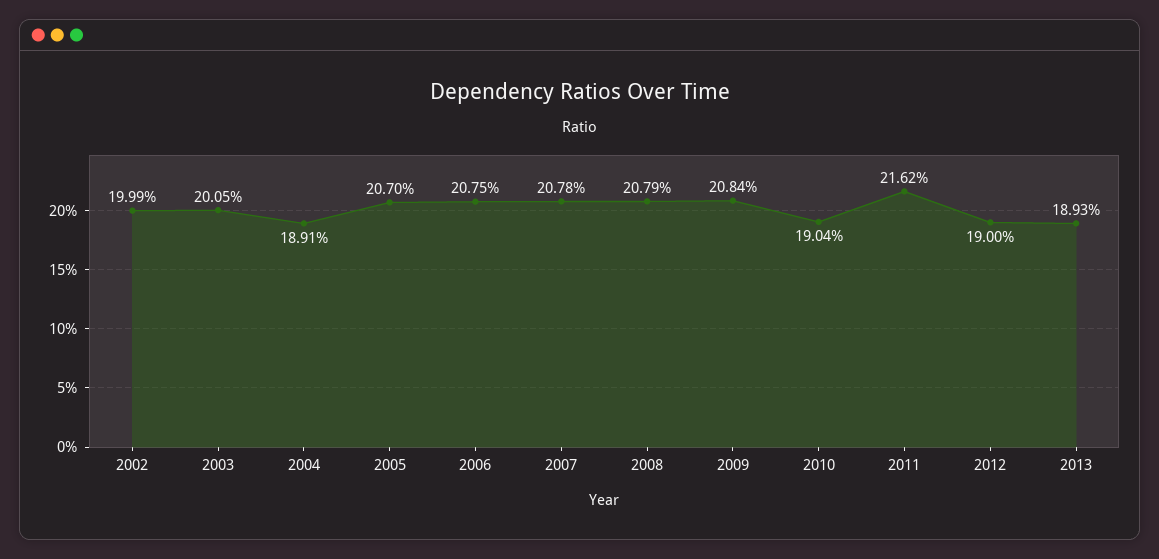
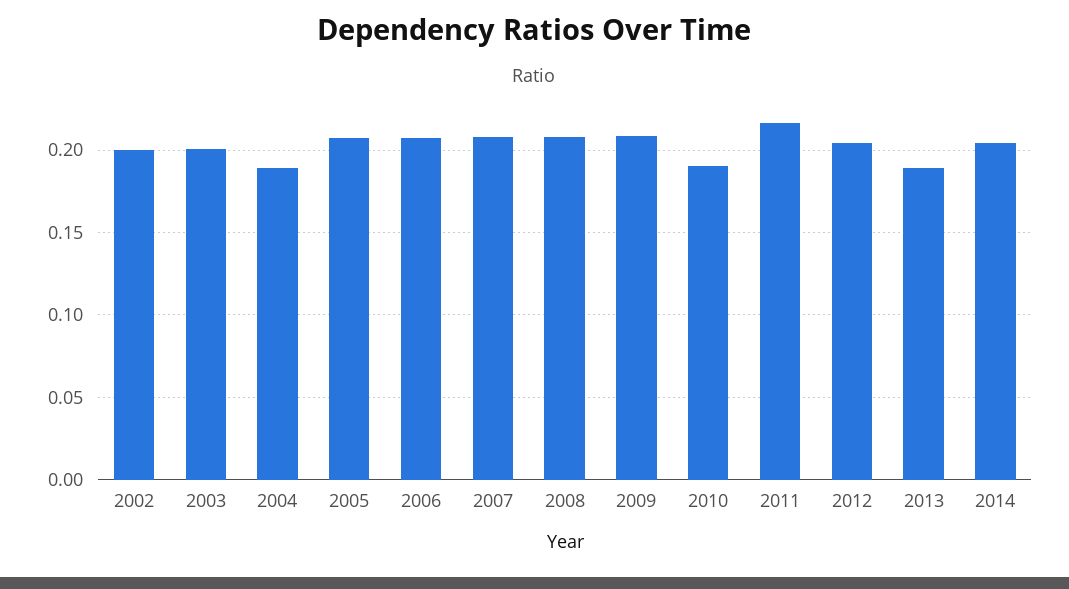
2012: 0.19 -> 0.205
2014: none -> 0.205

